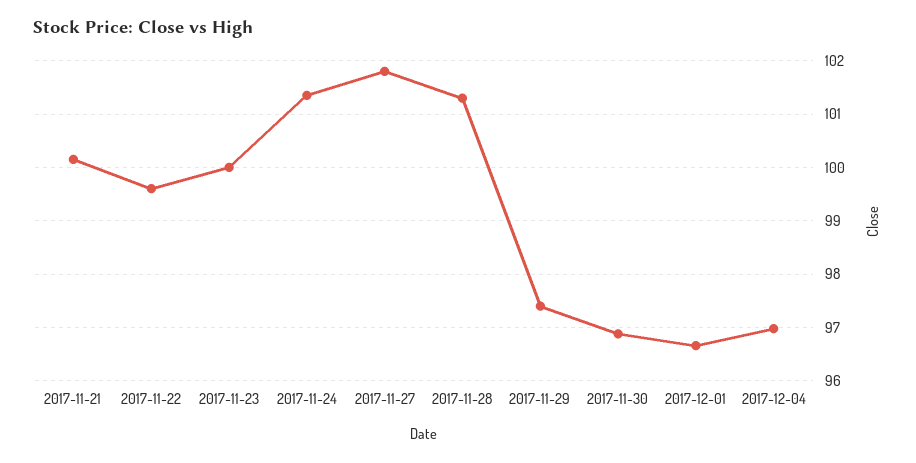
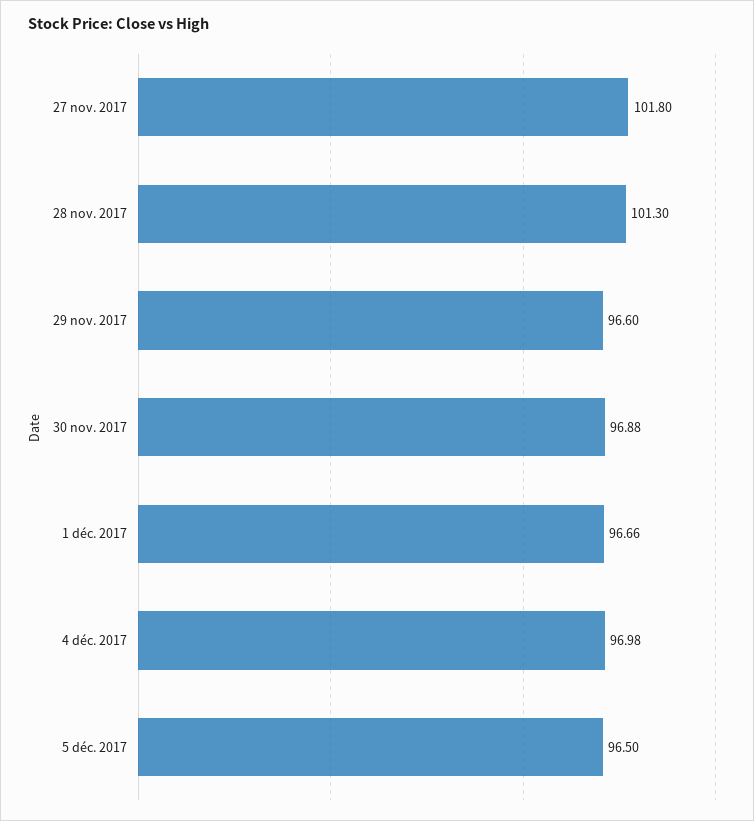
2017-11-21: 100.2 -> none
2017-11-22: 99.6 -> none
2017-11-23: 100 -> none
2017-11-24: 101.4 -> none
2017-11-29: 97.4 -> 96.6
5 déc. 2017: none -> 96.5

